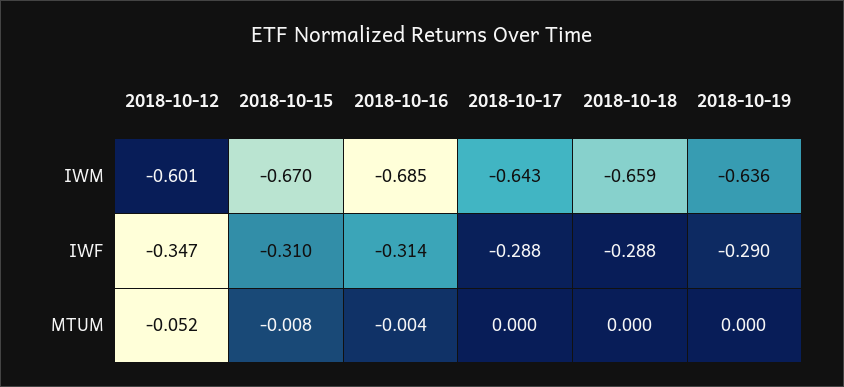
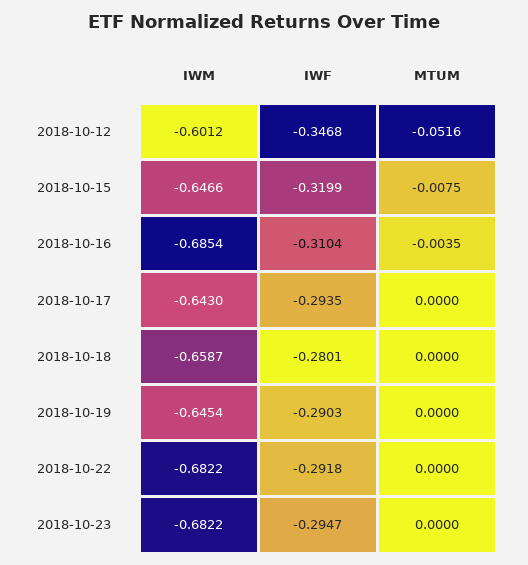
2018-10-15, IWM: -0.67 -> -0.6466
2018-10-19, IWM: -0.636 -> -0.6454
2018-10-15, IWF: -0.31 -> -0.3199
2018-10-16, IWF: -0.314 -> -0.3104
2018-10-17, IWF: -0.288 -> -0.2935
2018-10-18, IWF: -0.288 -> -0.2801
2018-10-22, IWM: none -> -0.6822
2018-10-22, IWF: none -> -0.2918
2018-10-22, MTUM: none -> 0
2018-10-23, IWM: none -> -0.6822
2018-10-23, IWF: none -> -0.2947
2018-10-23, MTUM: none -> 0

